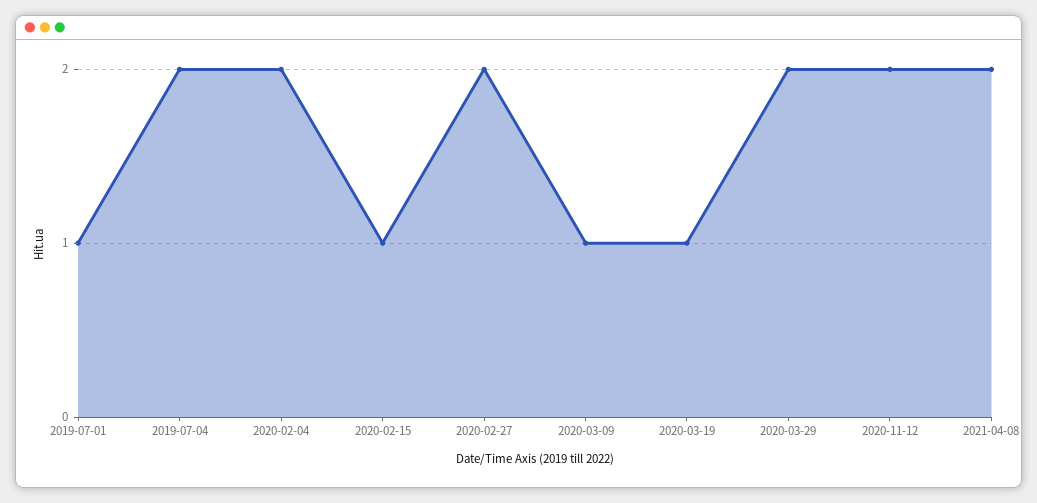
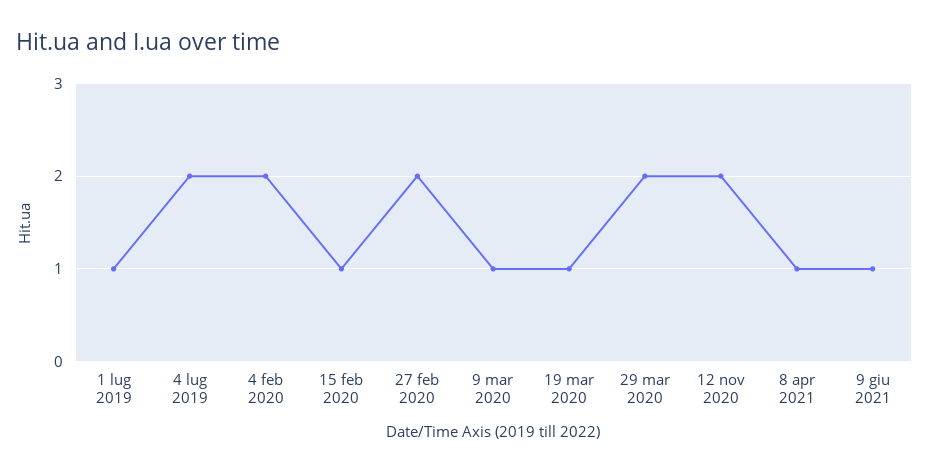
2021-04-08: 2 -> 1
9 giu 2021: none -> 1

